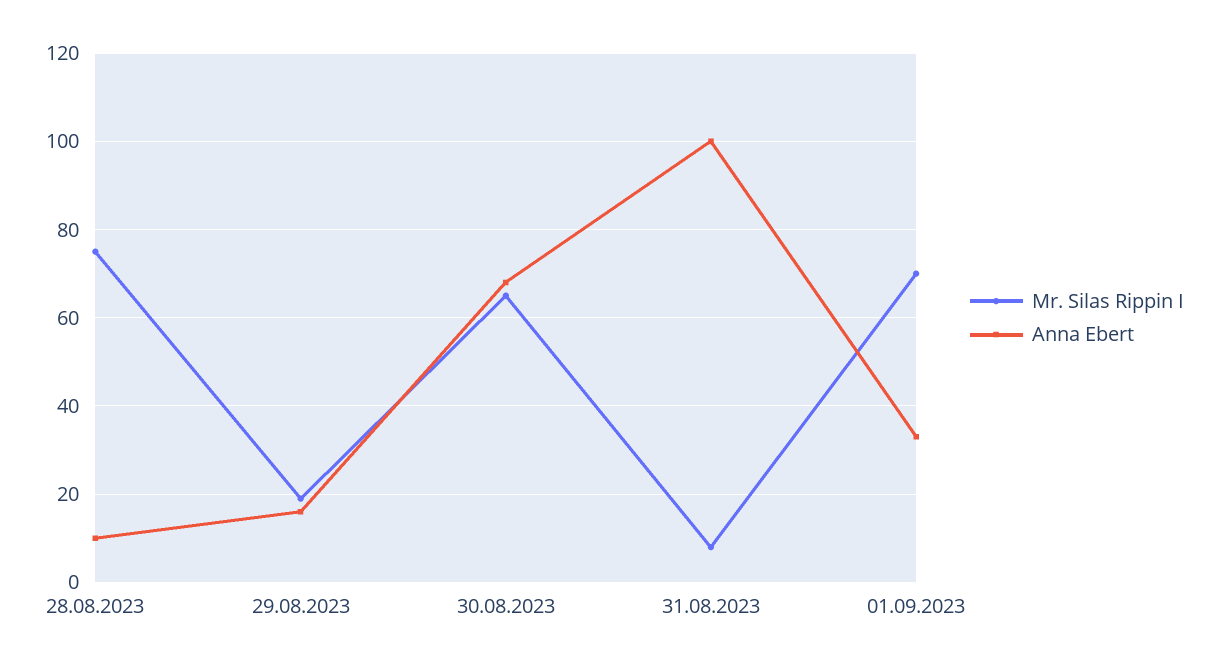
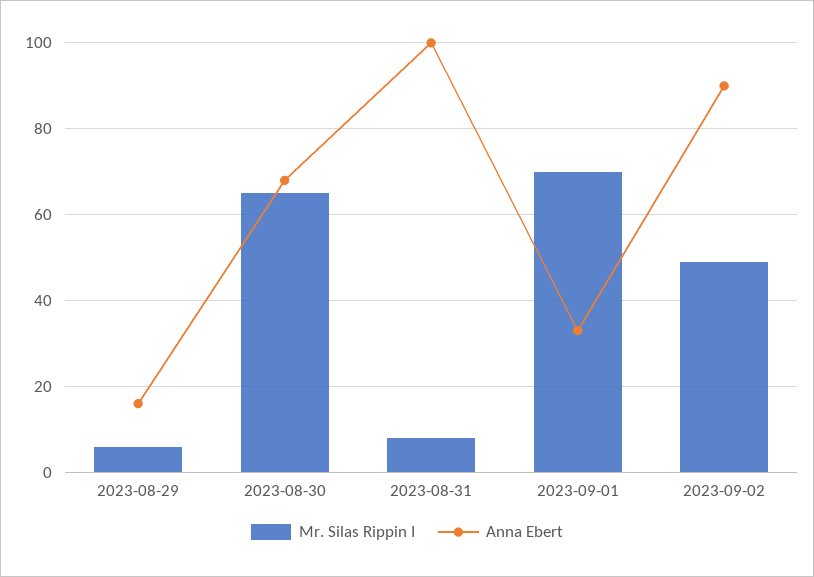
Mr. Silas Rippin I, 28.08.2023: 75 -> none
Anna Ebert, 28.08.2023: 10 -> none
Mr. Silas Rippin I, 29.08.2023: 20 -> 5
Mr. Silas Rippin I, 2023-09-02: none -> 50
Anna Ebert, 2023-09-02: none -> 90

